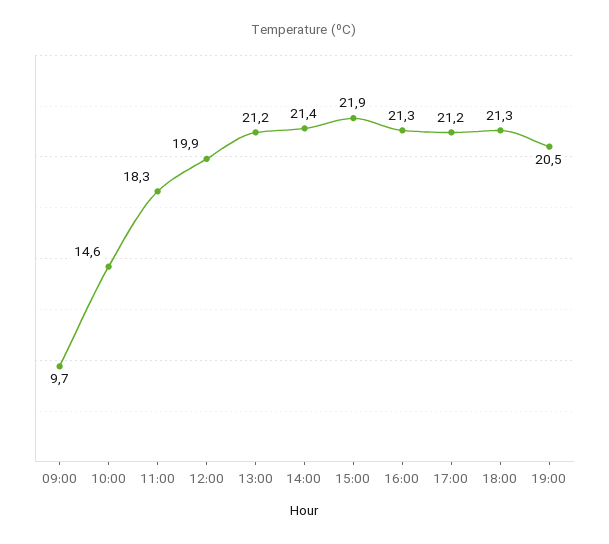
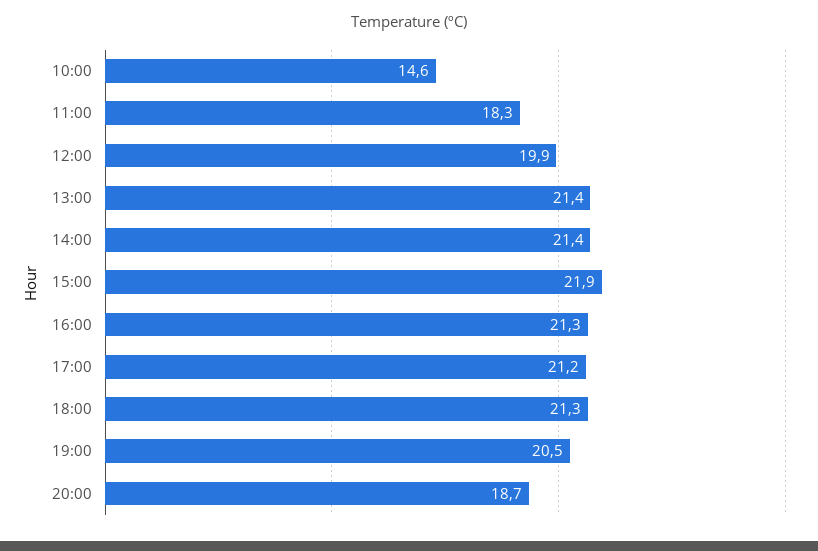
09:00: 9.7 -> none
13:00: 21.2 -> 21.4
20:00: none -> 18.7

